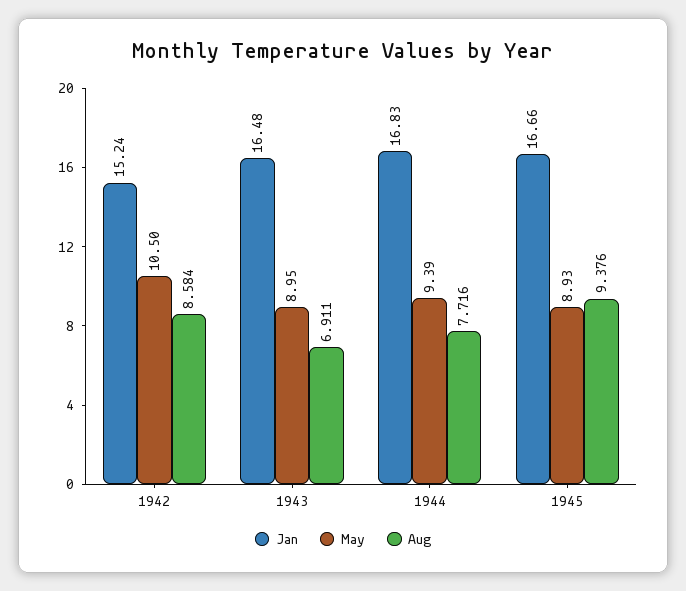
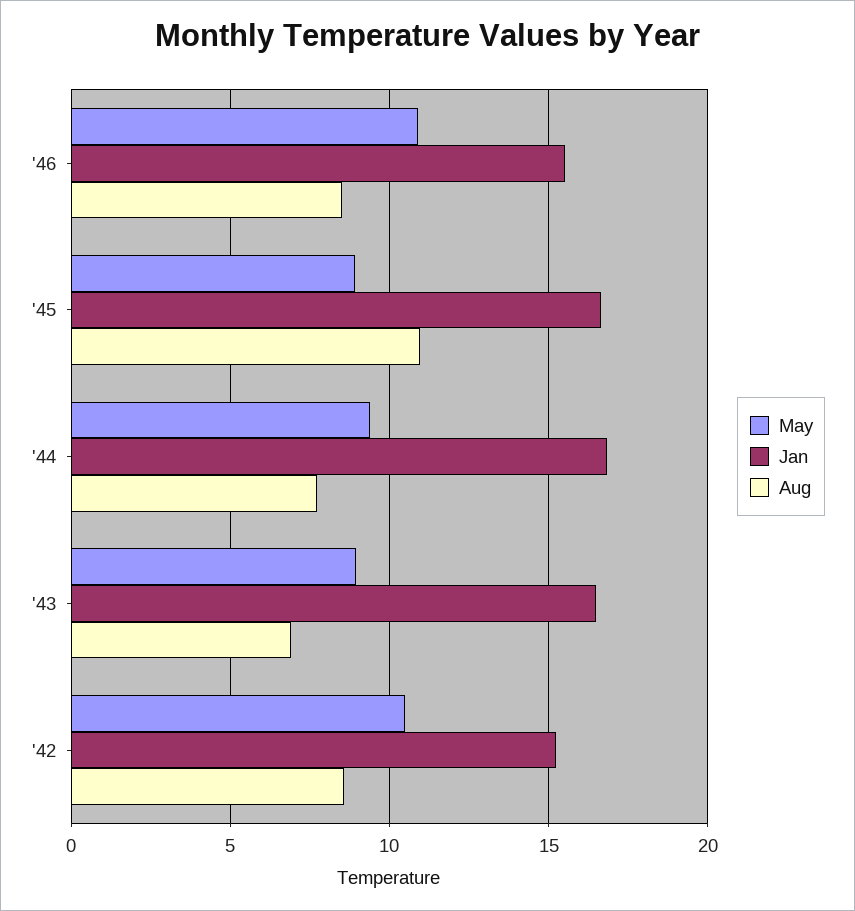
Aug, 1945: 9.376 -> 11
May, '46: none -> 11
Jan, '46: none -> 15.5
Aug, '46: none -> 8.5

